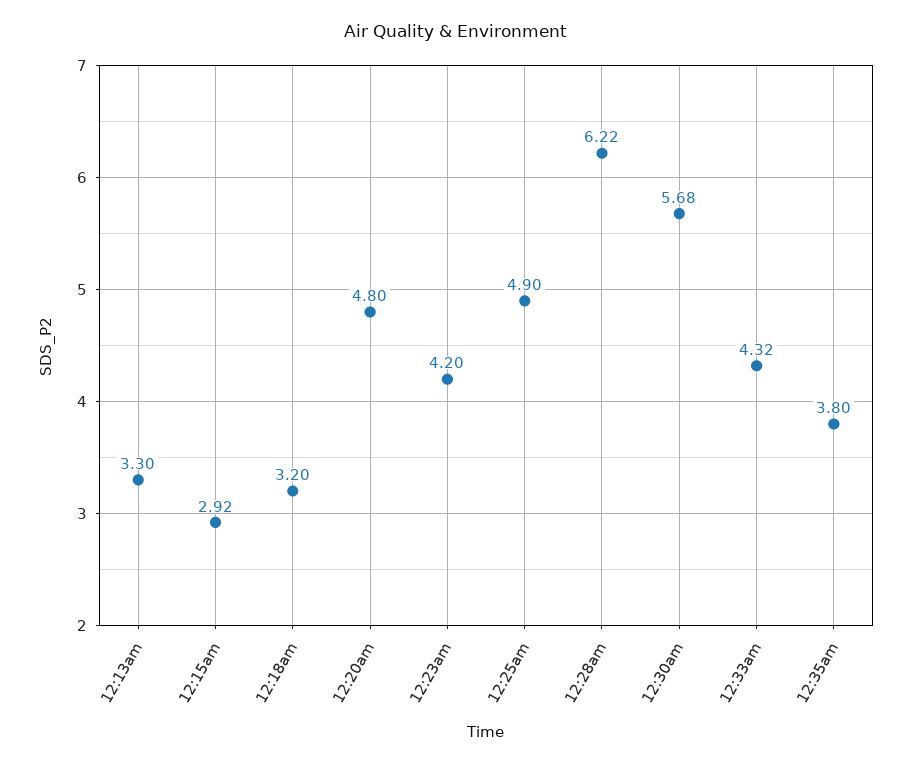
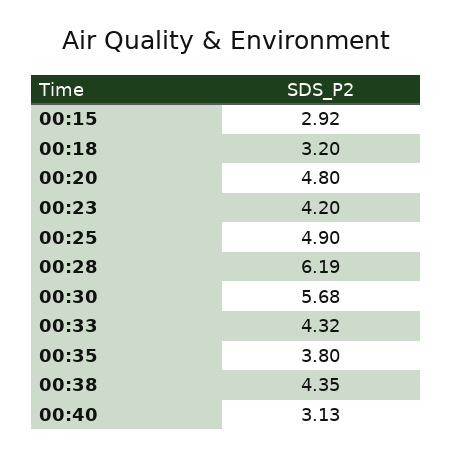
12:13am: 3.3 -> none
12:28am: 6.22 -> 6.19
00:38: none -> 4.35
00:40: none -> 3.13

